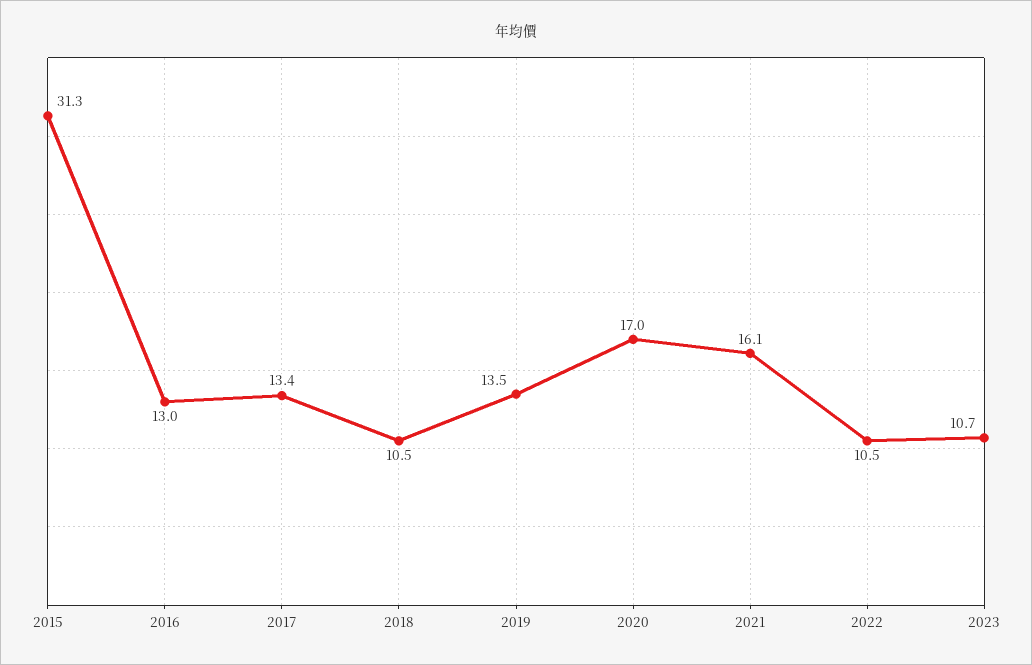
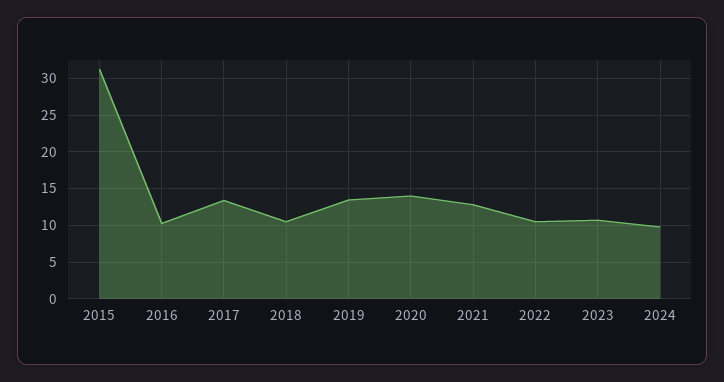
2016: 13 -> 10
2020: 17 -> 14
2021: 16.1 -> 13
2024: none -> 10

